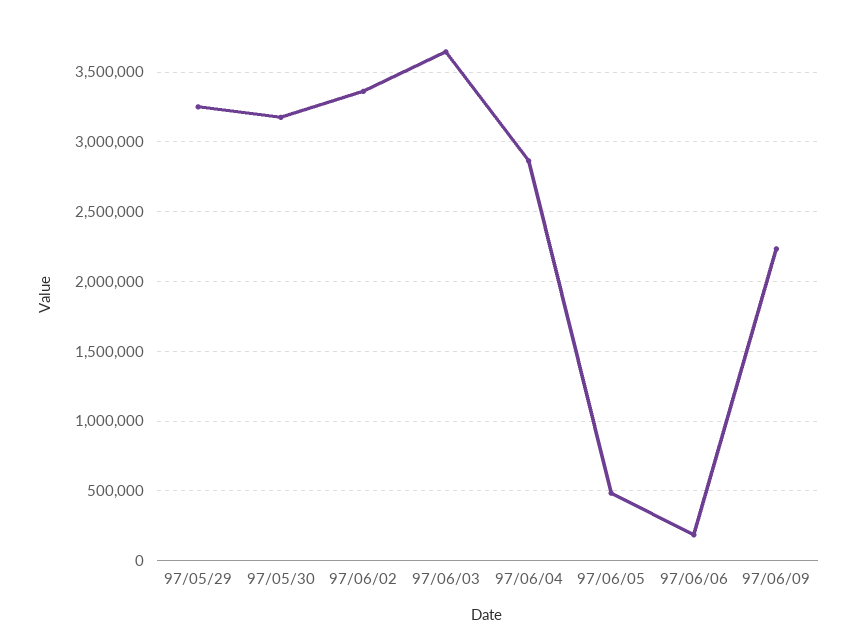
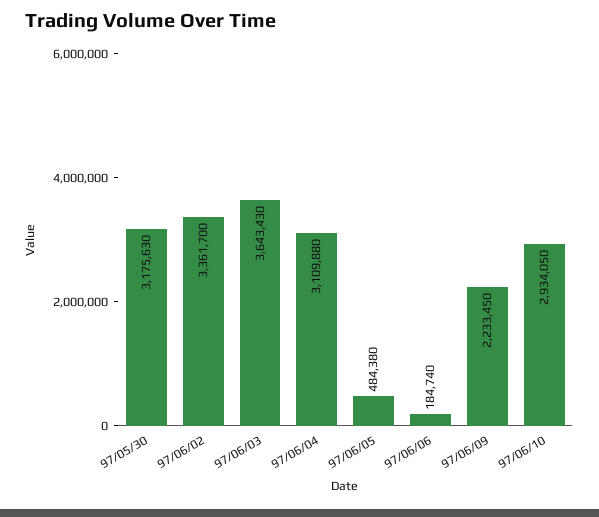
97/05/29: 3250000 -> none
97/06/04: 2850000 -> 3109880
97/06/10: none -> 2934050

